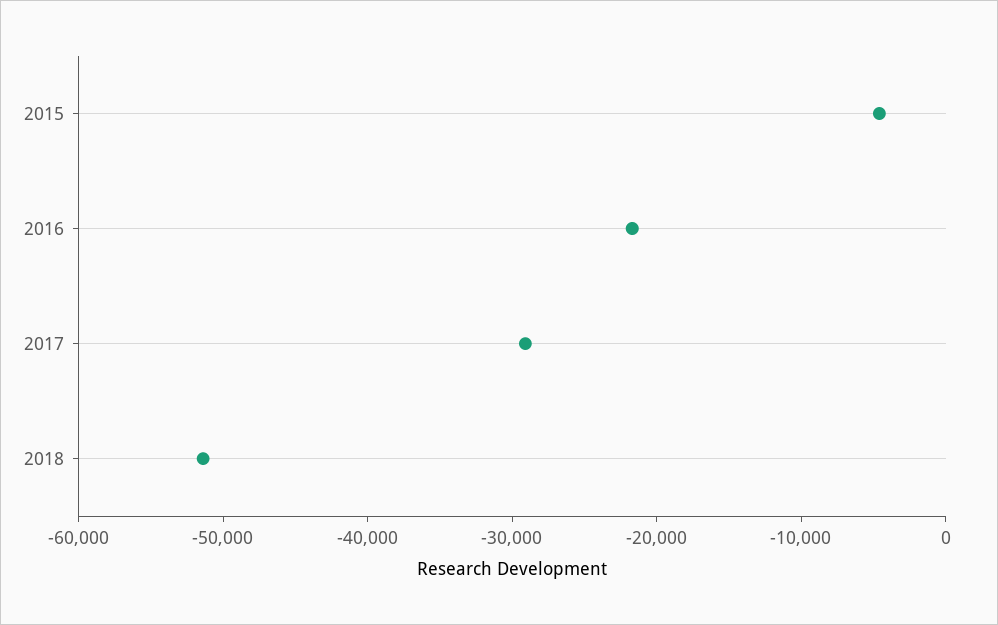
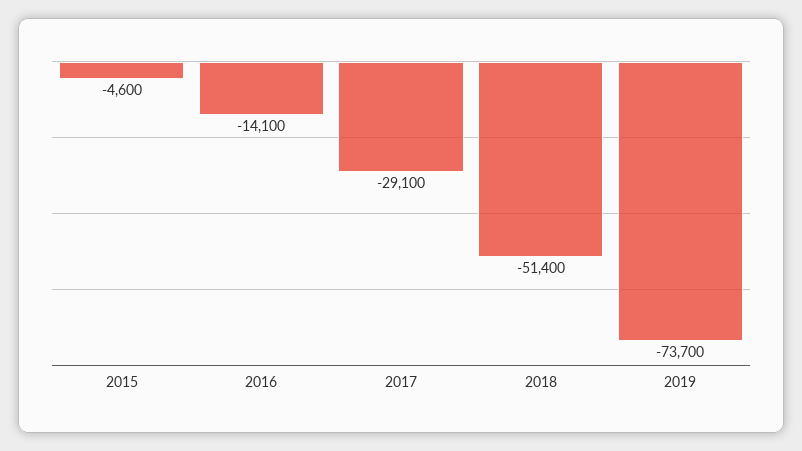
2016: -22000 -> -14100
2019: none -> -73700

